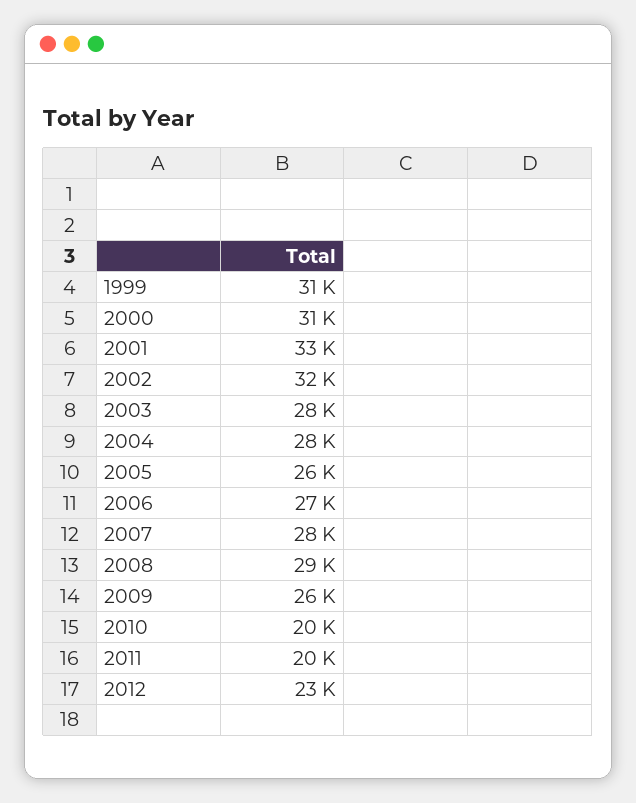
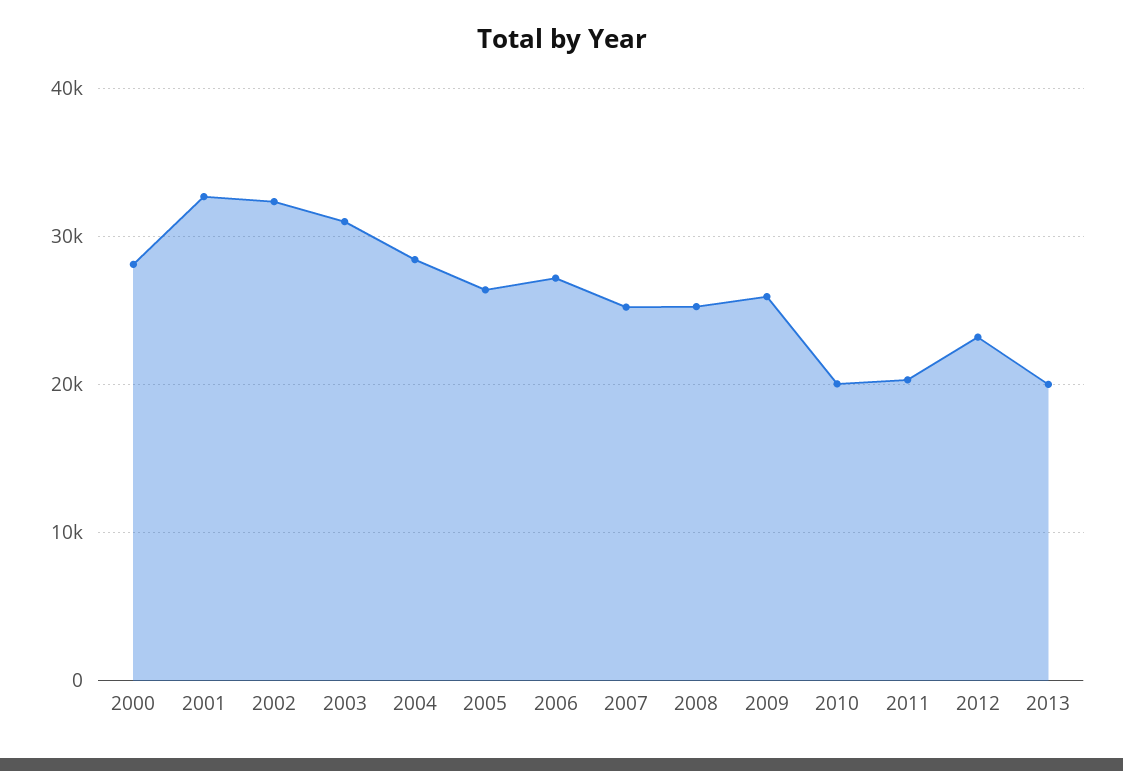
1999: 31000 -> none
2000: 31000 -> 28000
2003: 28000 -> 31000
2007: 28000 -> 25000
2008: 29000 -> 25000
2013: none -> 20000

